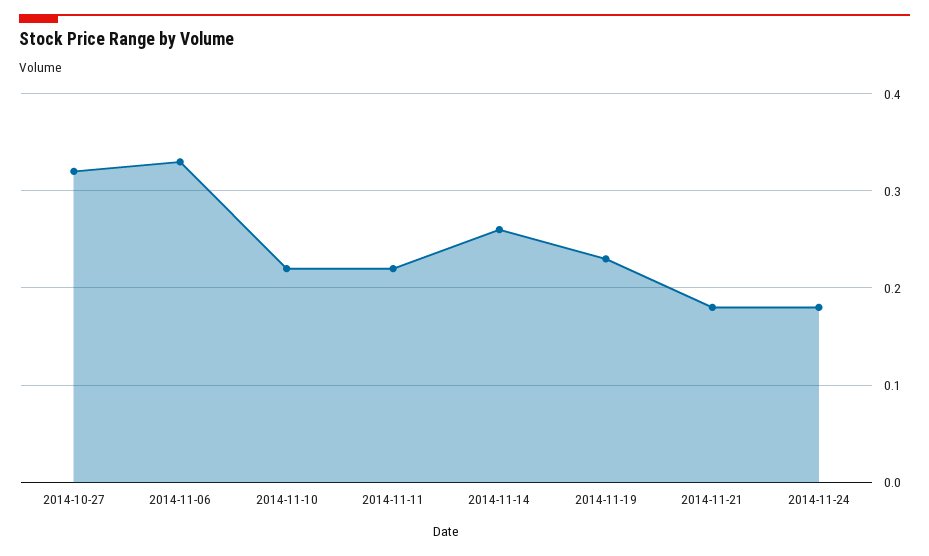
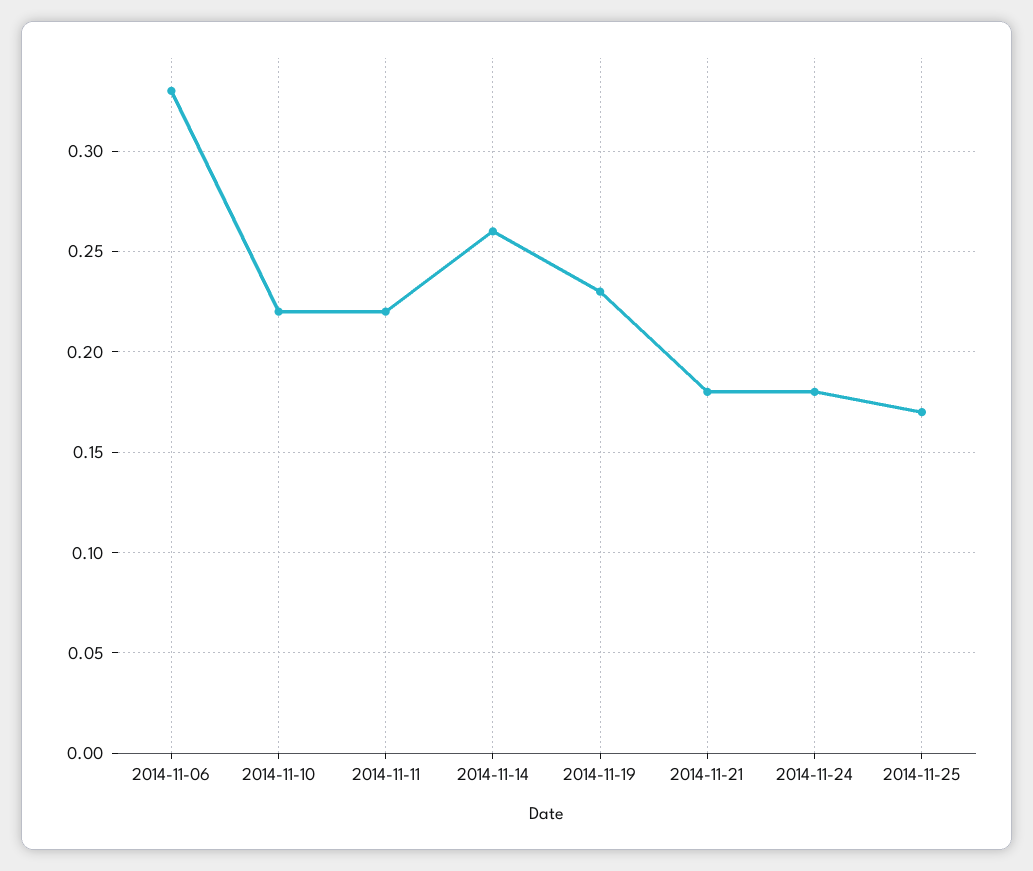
2014-10-27: 0.32 -> none
2014-11-25: none -> 0.17

